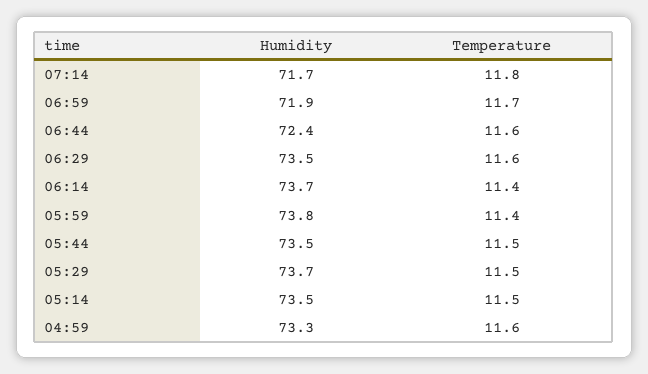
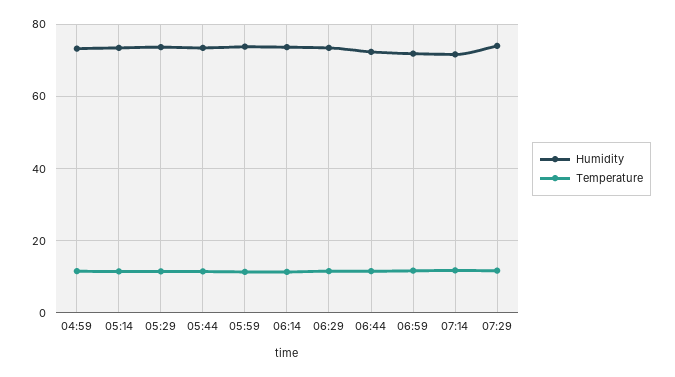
Humidity, 07:29: none -> 74
Temperature, 07:29: none -> 12

